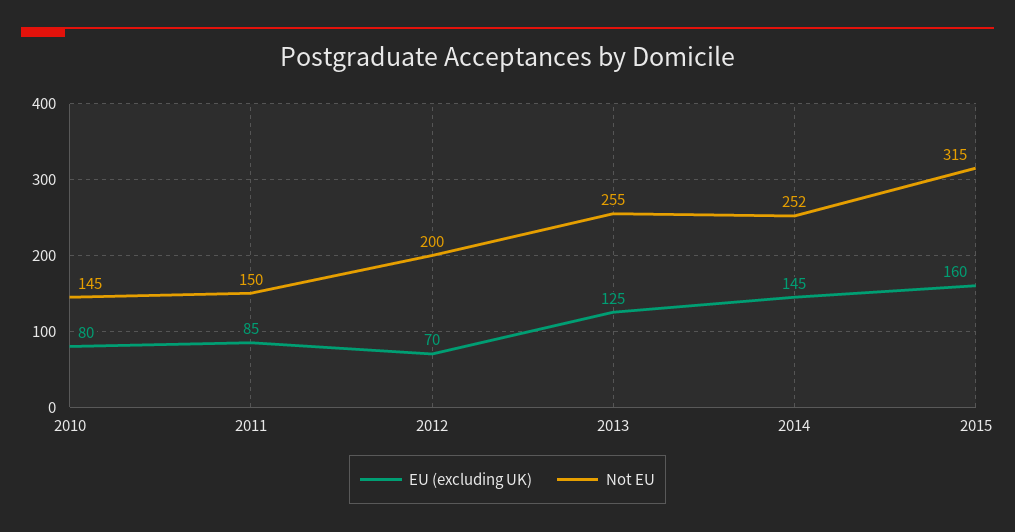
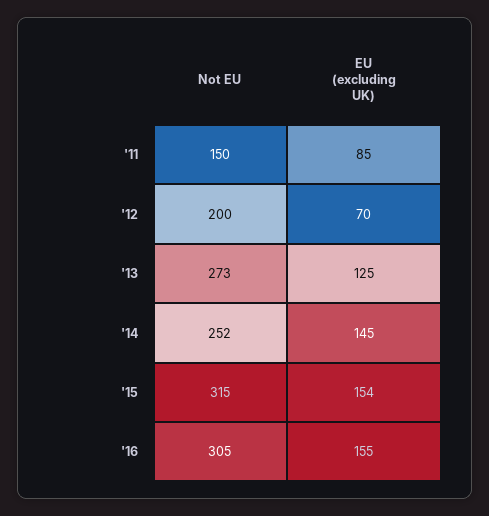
EU (excluding UK), 2010: 80 -> none
Not EU, 2010: 145 -> none
Not EU, 2013: 255 -> 273
EU (excluding UK), 2015: 160 -> 154
Not EU, '16: none -> 305
EU (excluding UK), '16: none -> 155

